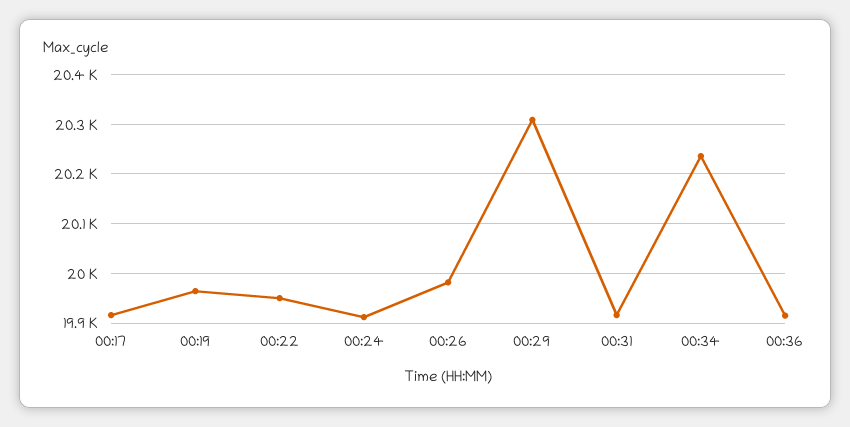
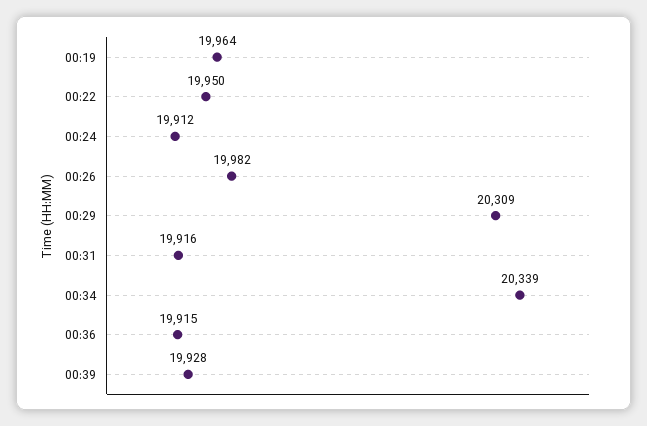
00:17: 19920 -> none
00:34: 20240 -> 20339
00:39: none -> 19928

